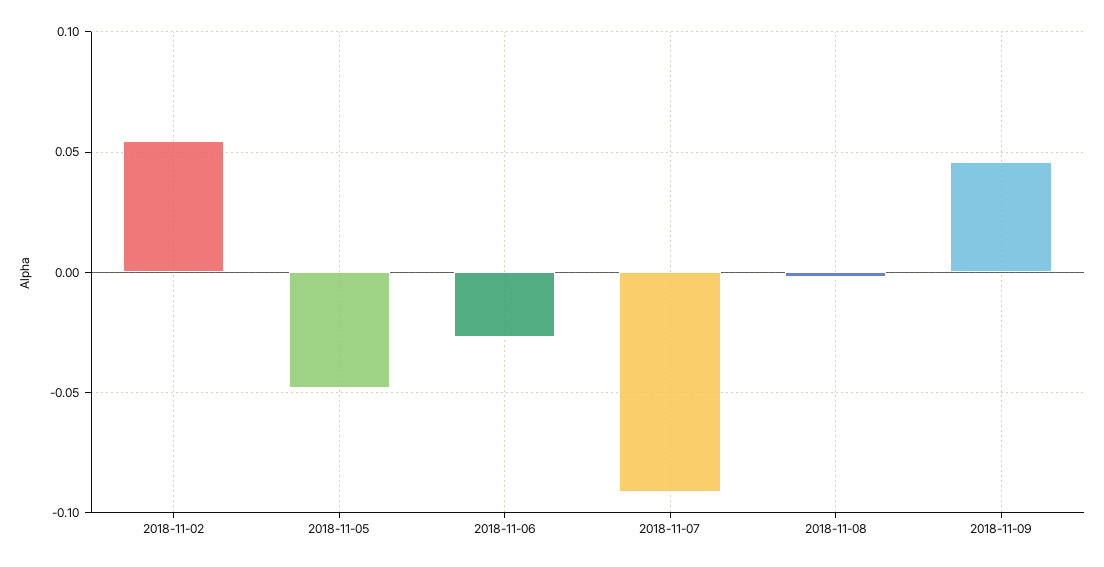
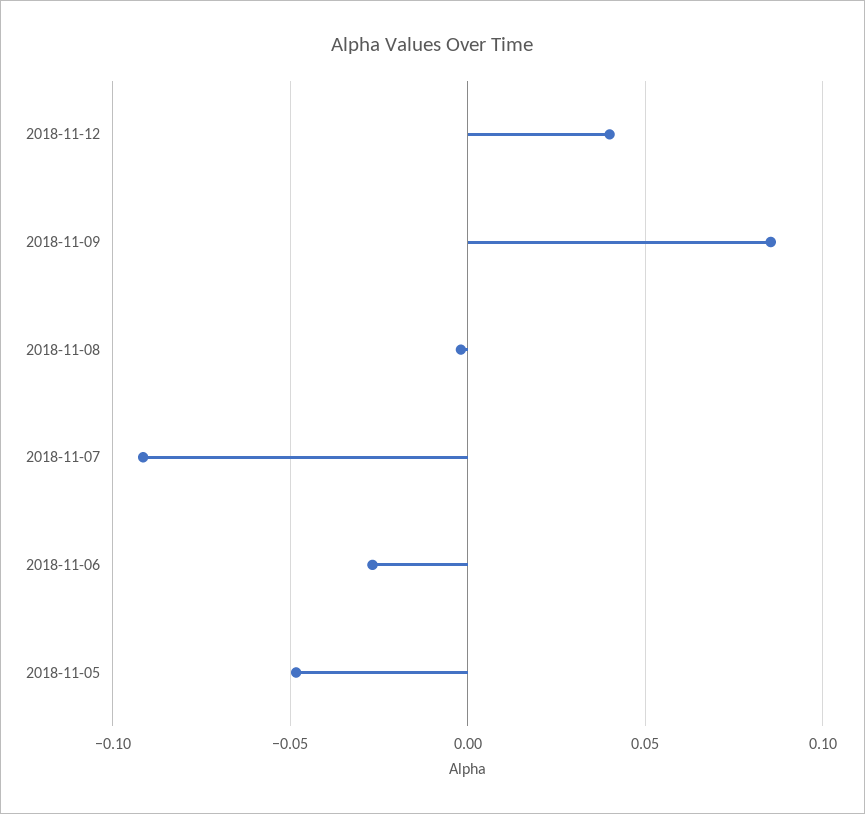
2018-11-02: 0.055 -> none
2018-11-09: 0.045 -> 0.085
2018-11-12: none -> 0.04

